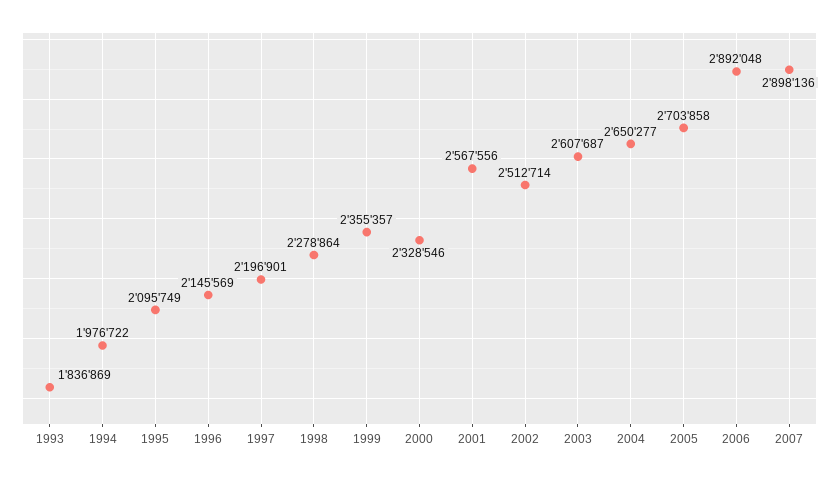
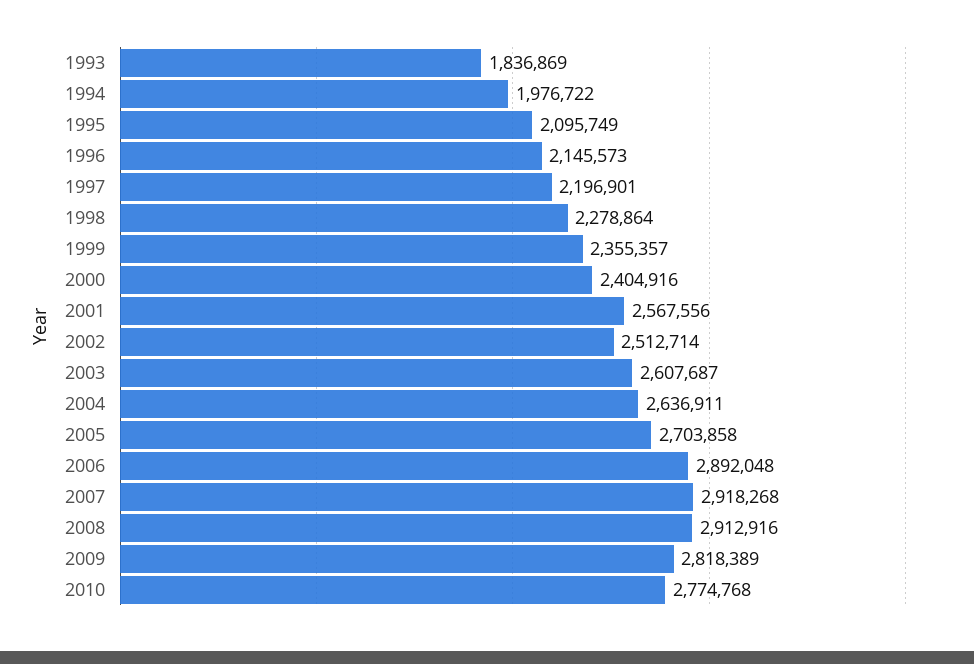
1996: 2145569 -> 2145573
2000: 2328546 -> 2404916
2004: 2650277 -> 2636911
2007: 2898136 -> 2918268
2008: none -> 2912916
2009: none -> 2818389
2010: none -> 2774768

